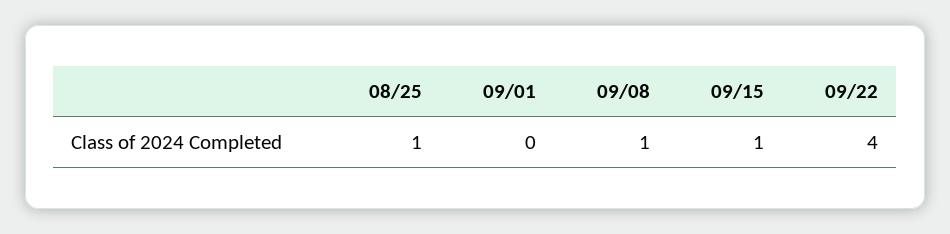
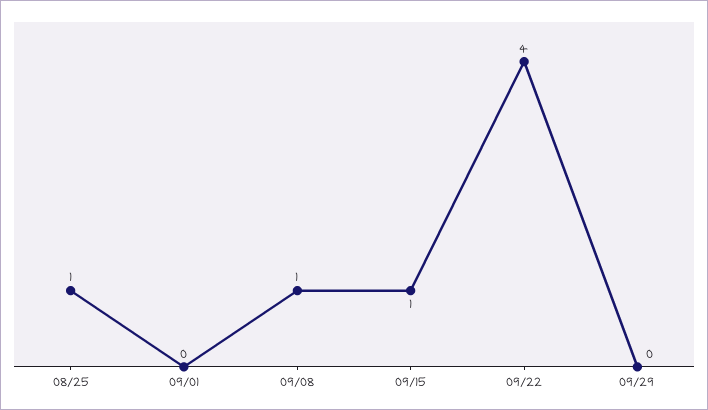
09/29: none -> 0

